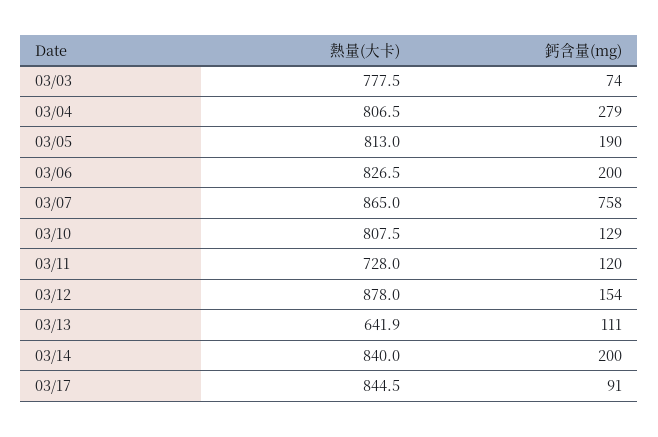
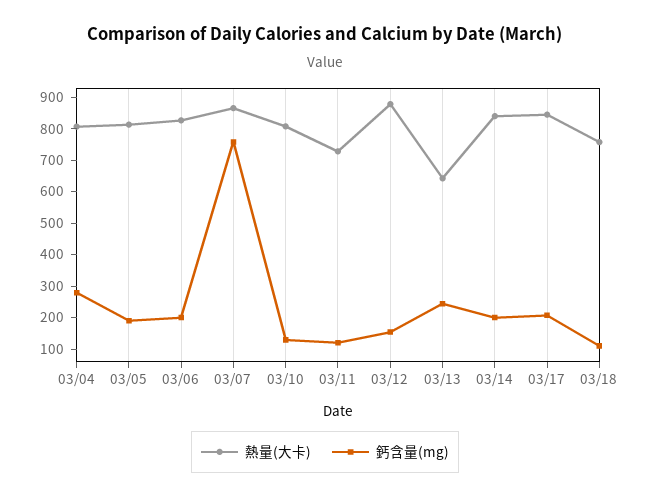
熱量(大卡), 03/03: 777.5 -> none
鈣含量(mg), 03/03: 74 -> none
鈣含量(mg), 03/13: 111 -> 250
鈣含量(mg), 03/17: 91 -> 200
熱量(大卡), 03/18: none -> 750
鈣含量(mg), 03/18: none -> 100

